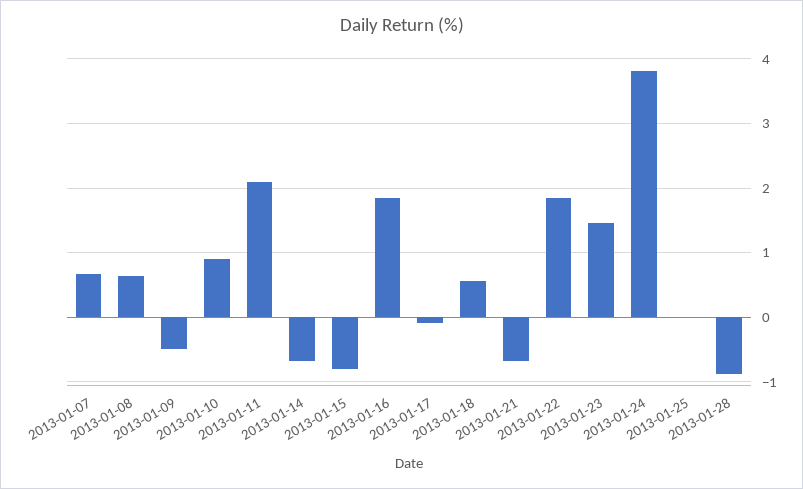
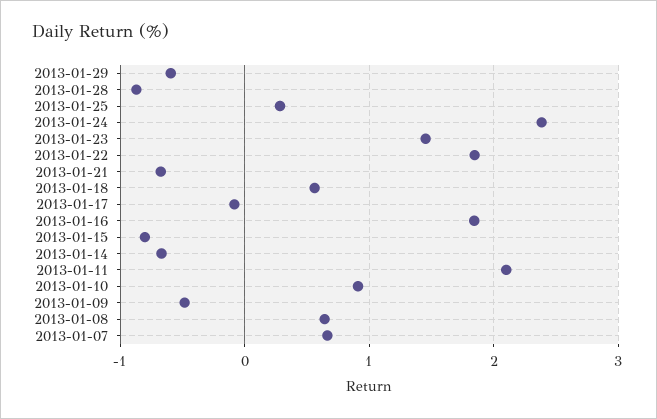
2013-01-24: 3.8 -> 2.4
2013-01-25: 0 -> 0.3
2013-01-29: none -> -0.6

